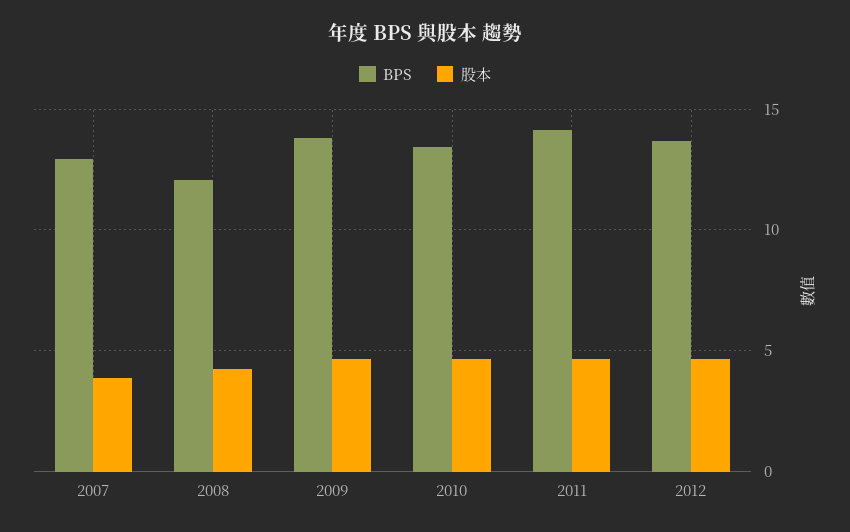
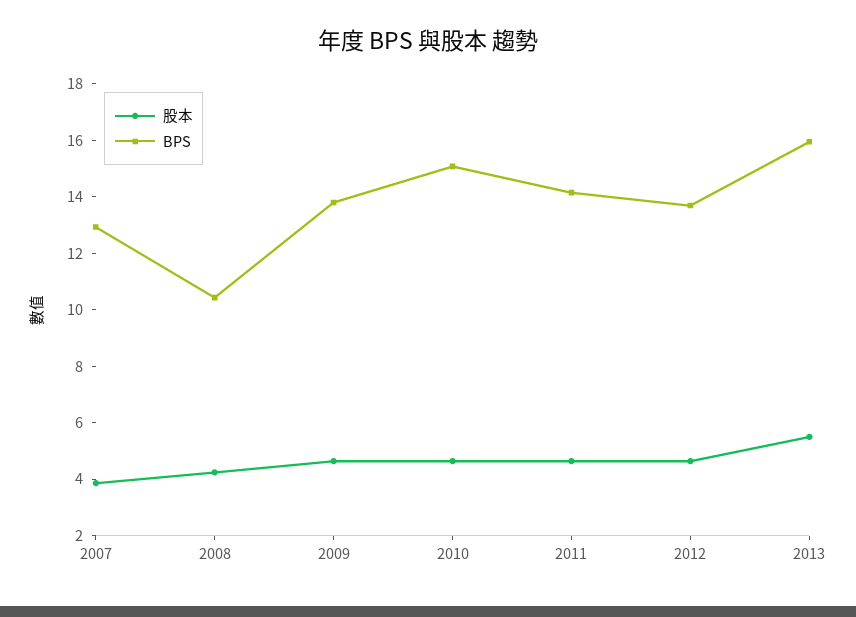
BPS, 2008: 12 -> 10.5
BPS, 2010: 13.5 -> 15
股本, 2013: none -> 5.5
BPS, 2013: none -> 16

